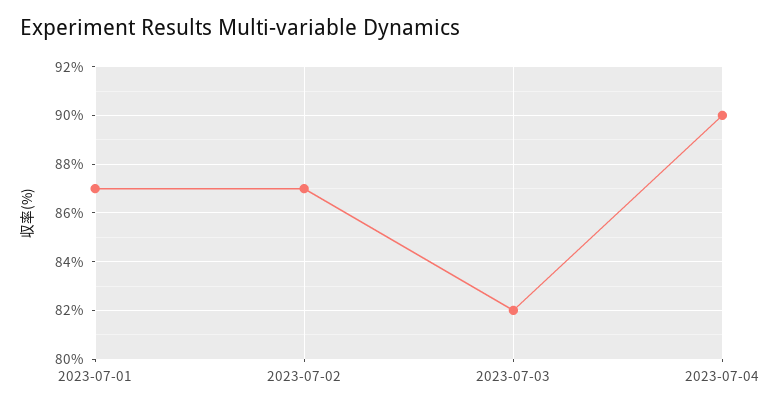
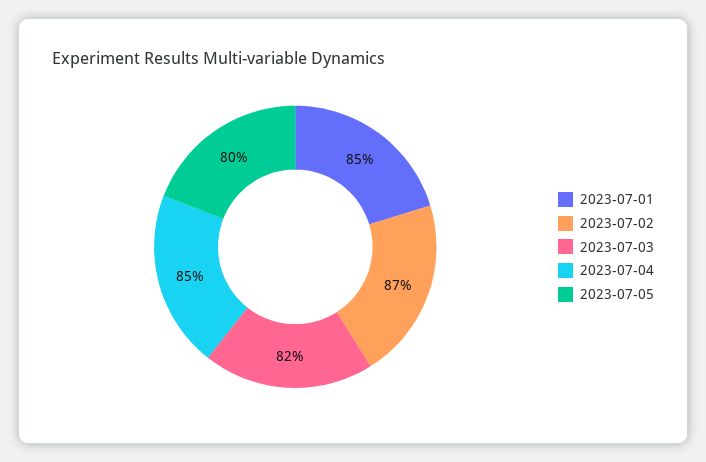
2023-07-01: 87 -> 85
2023-07-04: 90 -> 85
2023-07-05: none -> 80

